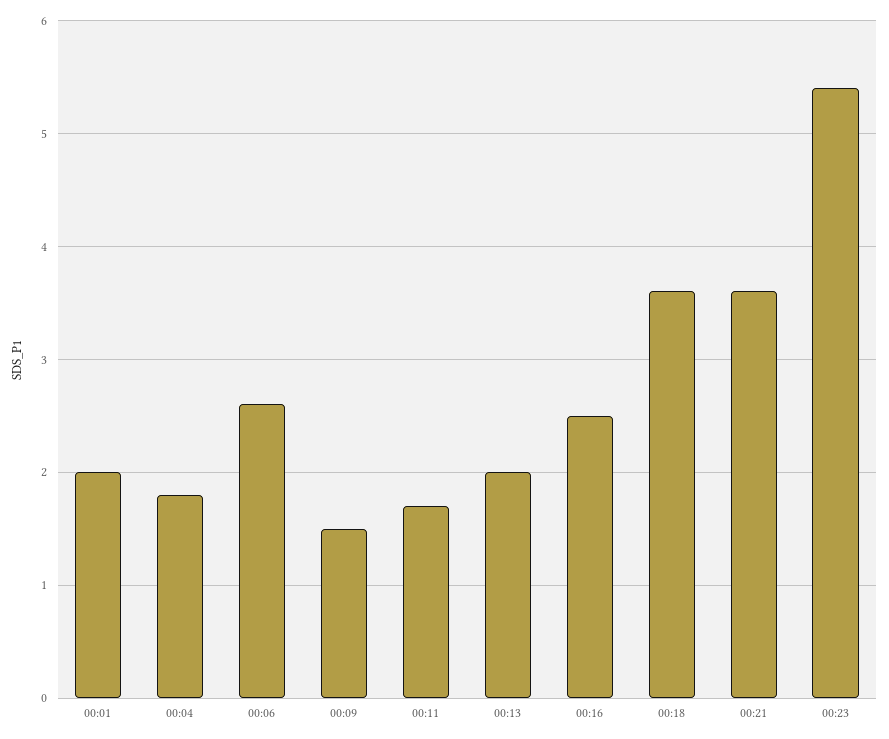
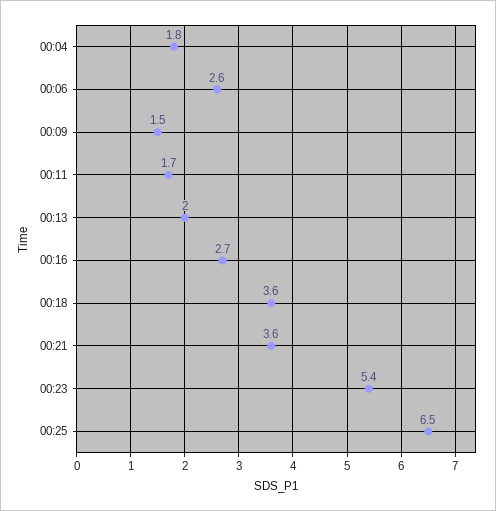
00:01: 2 -> none
00:16: 2.5 -> 2.7
00:25: none -> 6.5

